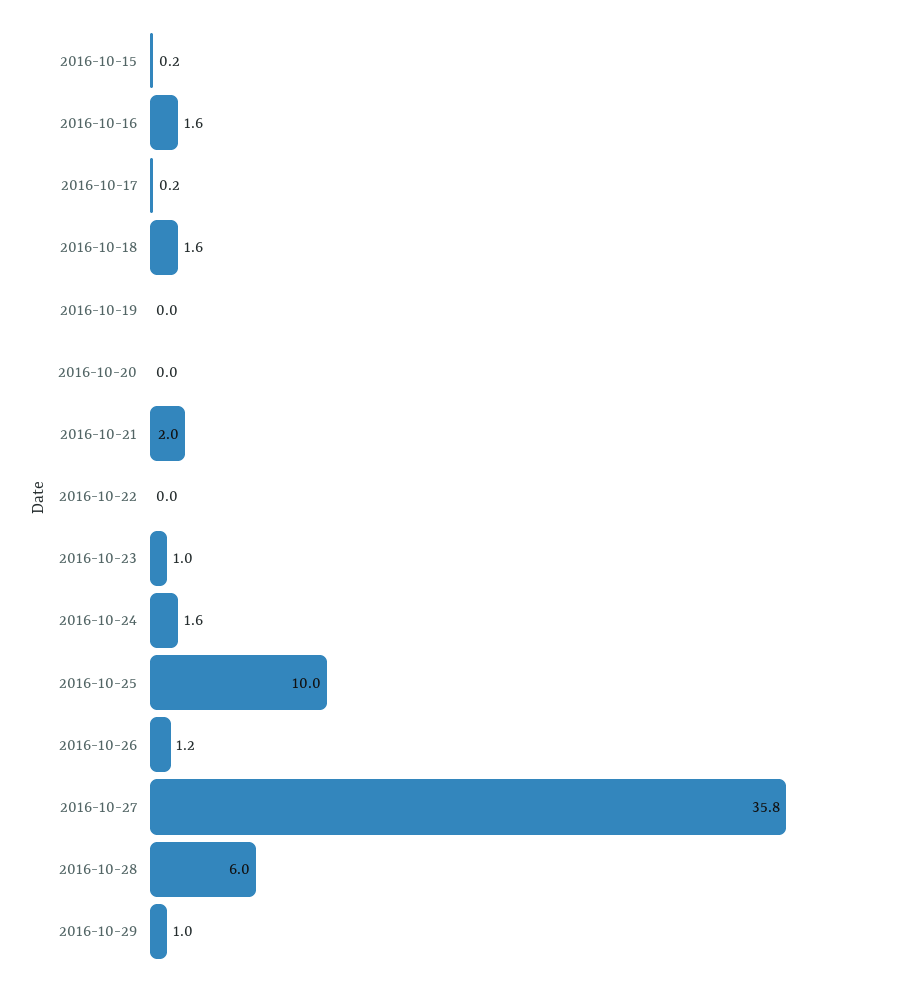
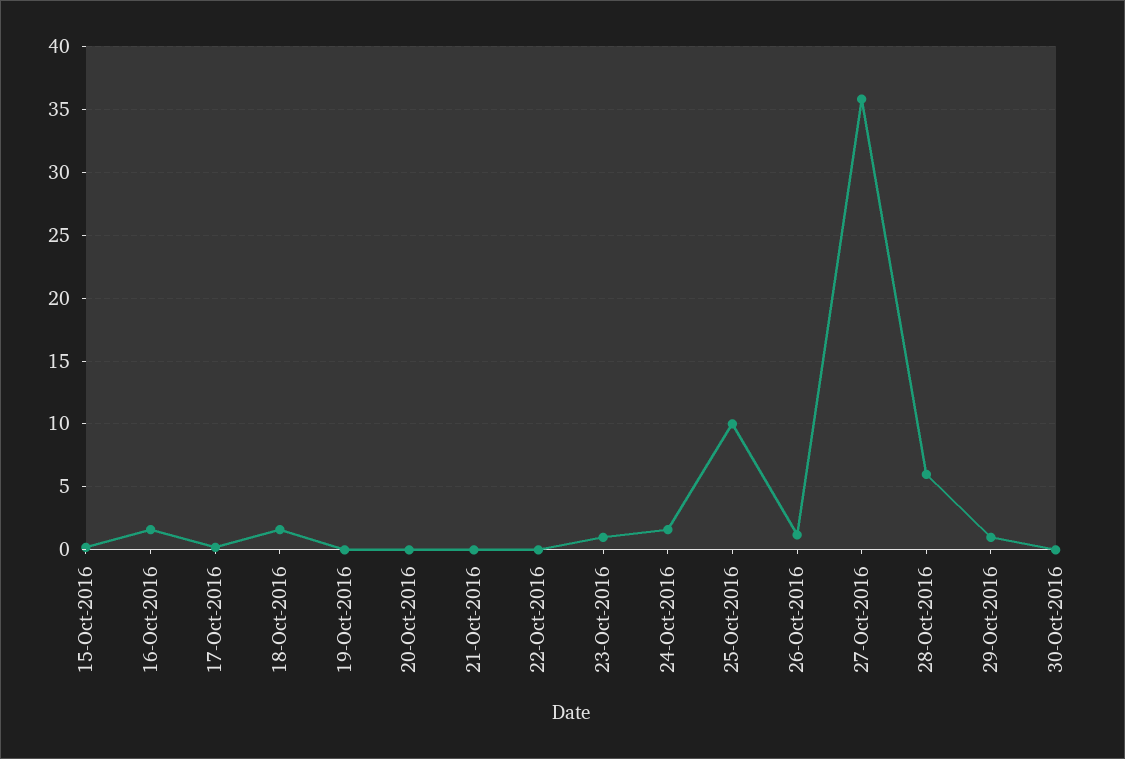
2016-10-21: 2 -> 0
30-Oct-2016: none -> 0

